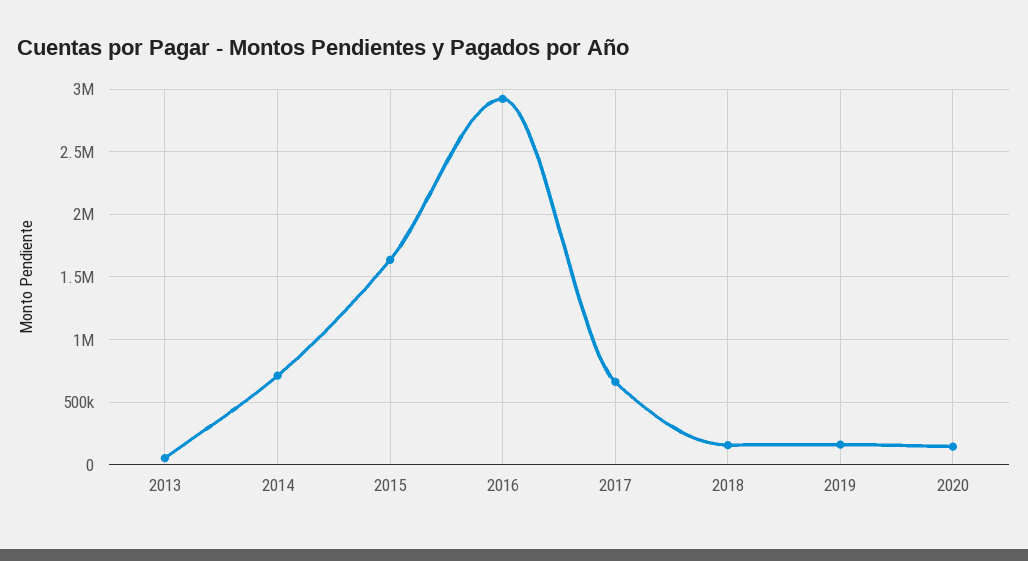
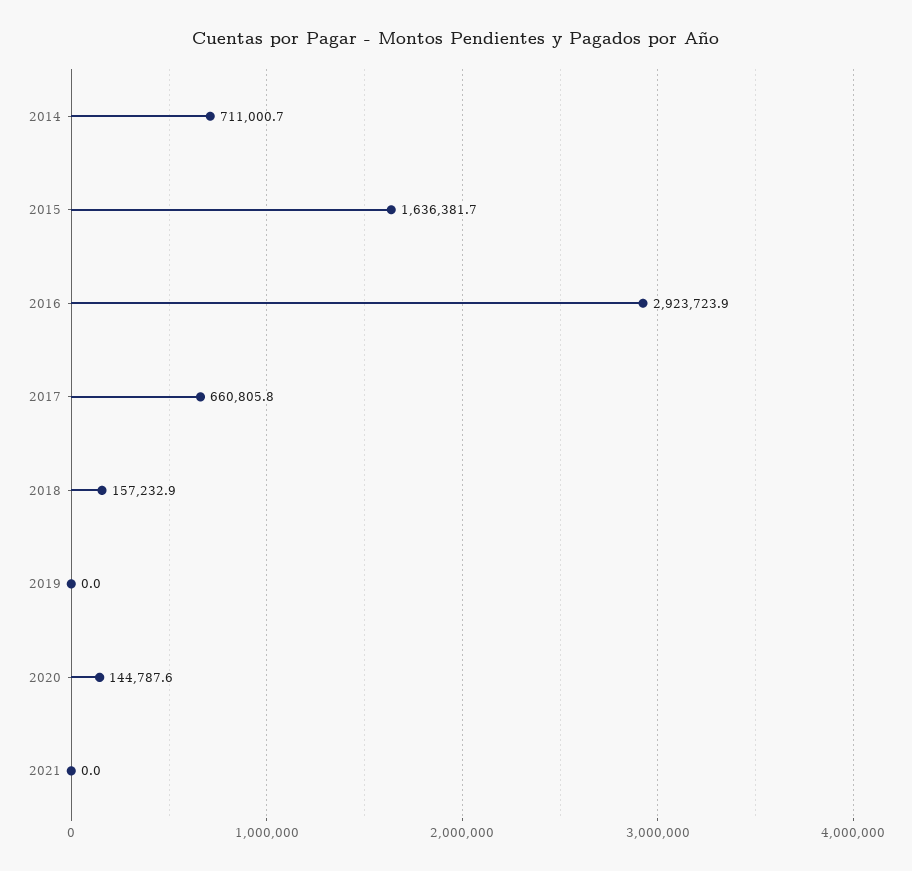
2013: 50000 -> none
2019: 150000 -> 0
2021: none -> 0

